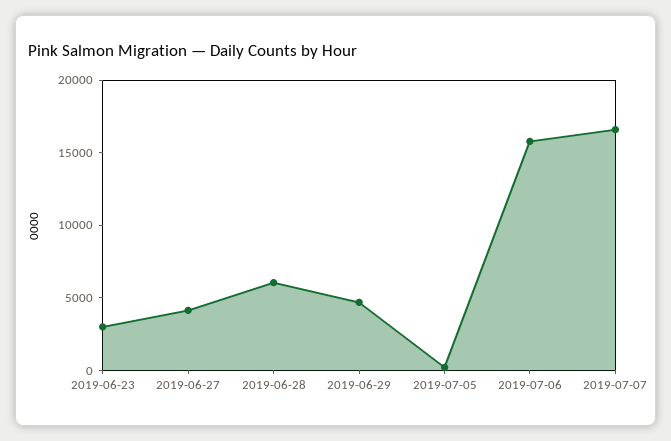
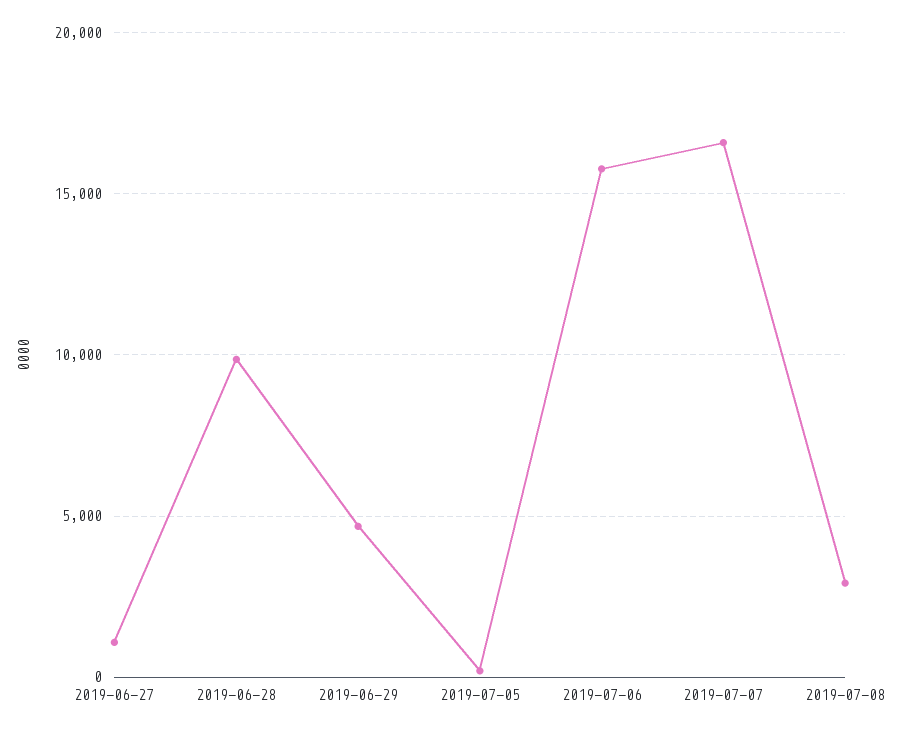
2019-06-23: 3000 -> none
2019-06-27: 4000 -> 1000
2019-06-28: 6000 -> 10000
2019-07-08: none -> 3000

